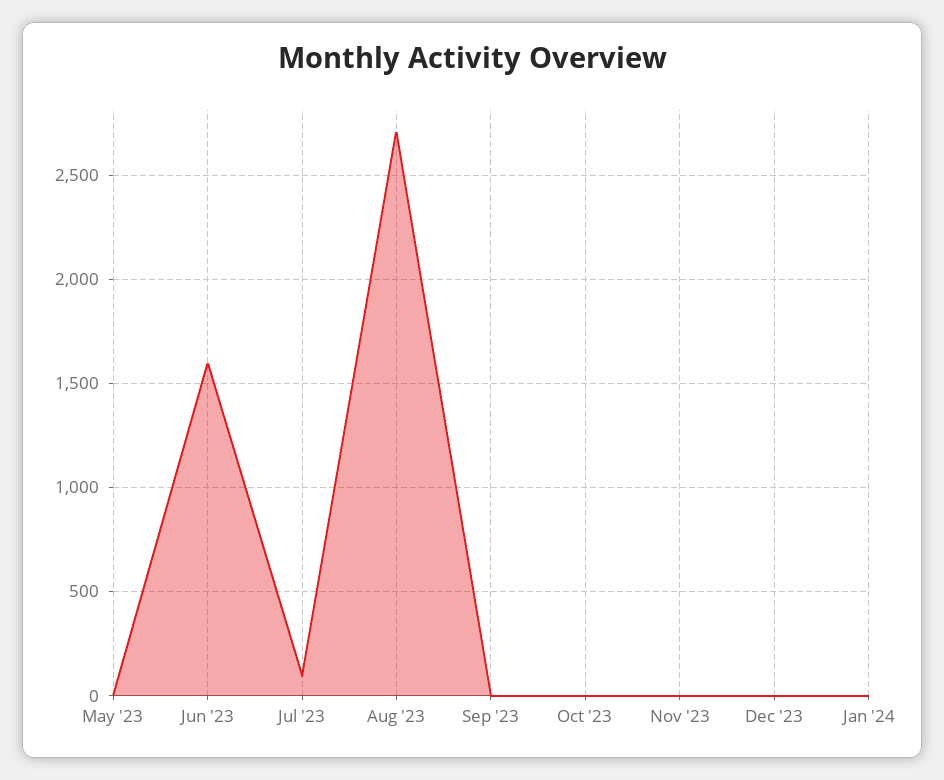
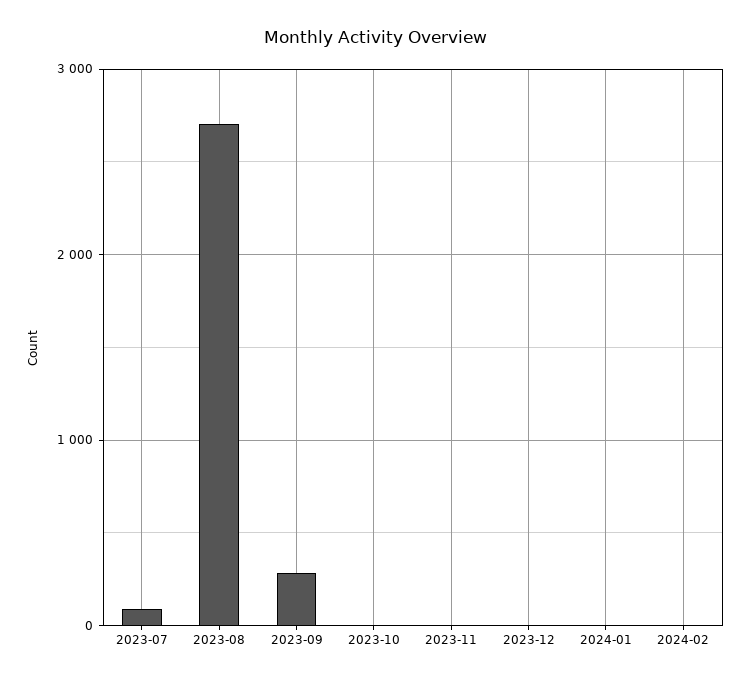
May '23: 0 -> none
Jun '23: 1600 -> none
Sep '23: 0 -> 300
2024-02: none -> 0

